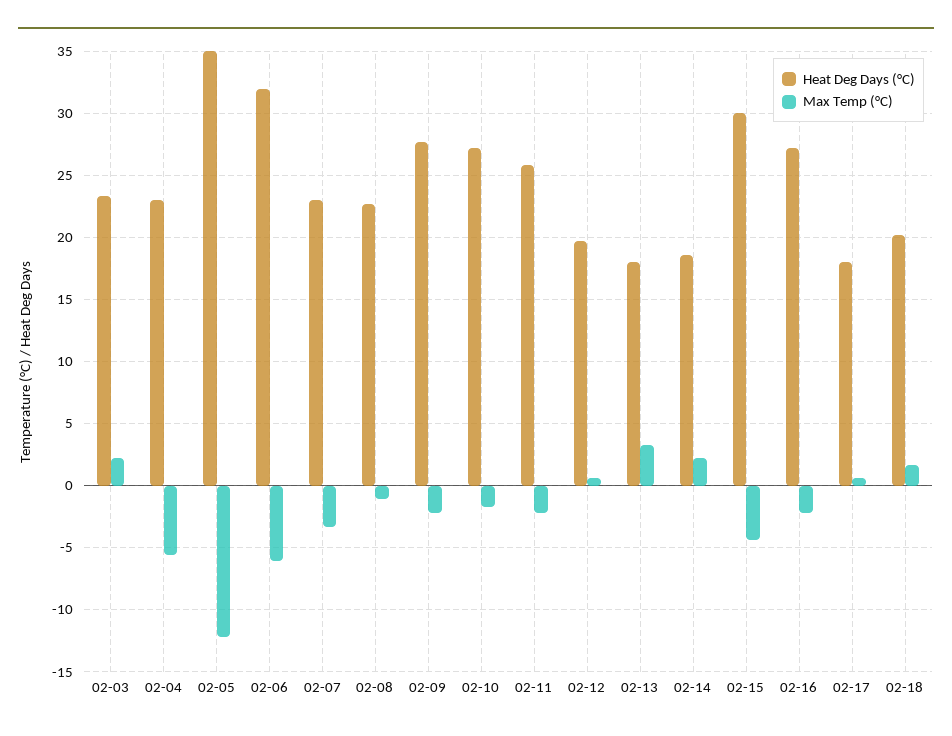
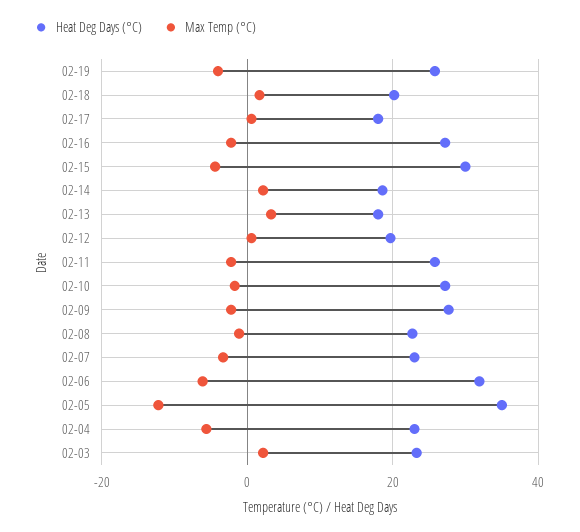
Heat Deg Days (°C), 02-19: none -> 26
Max Temp (°C), 02-19: none -> -4

